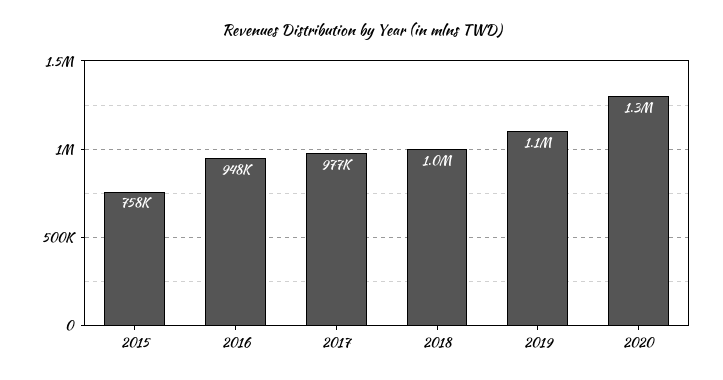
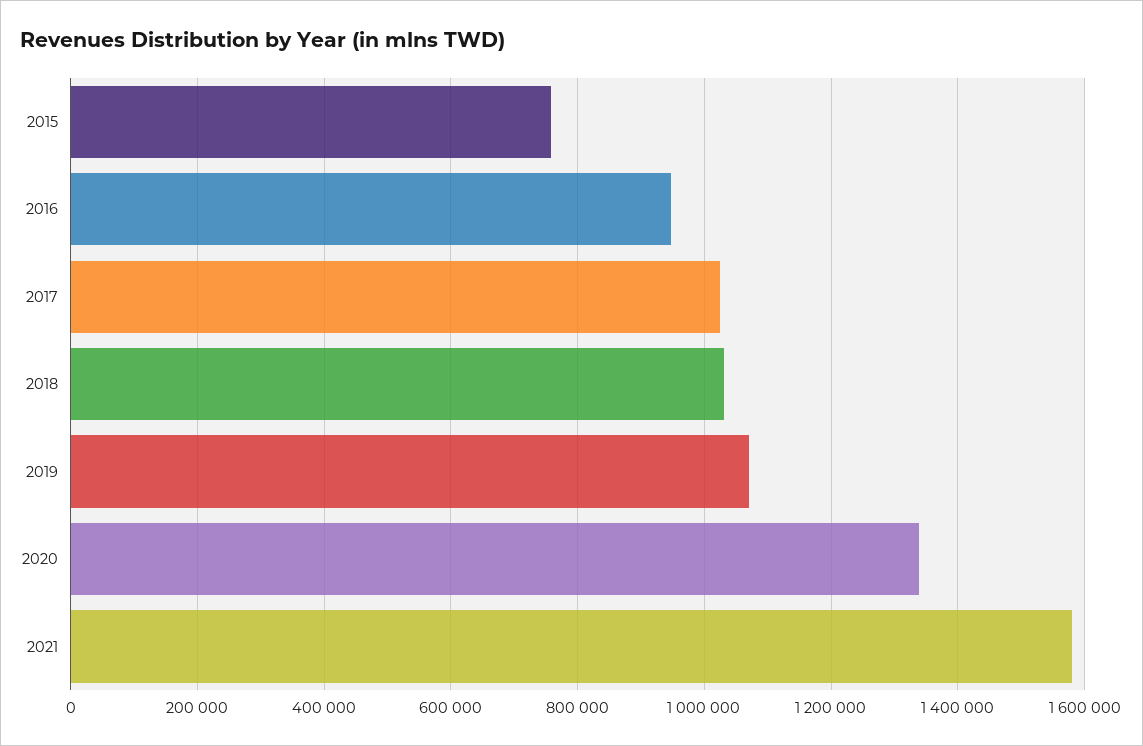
2017: 977000 -> 1020000
2021: none -> 1580000

